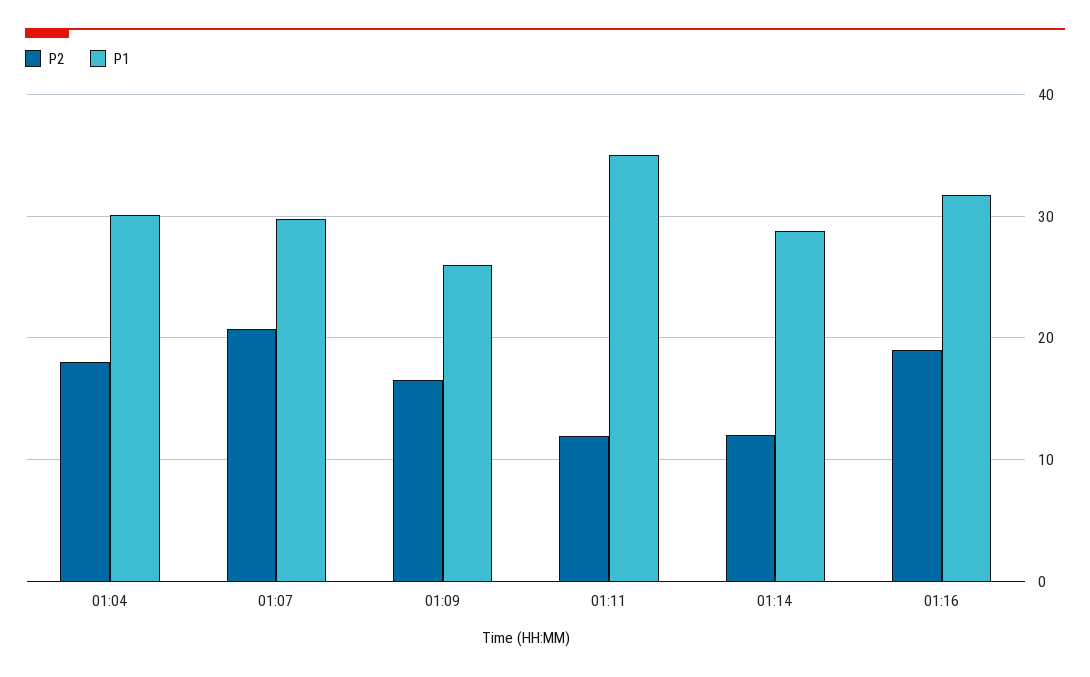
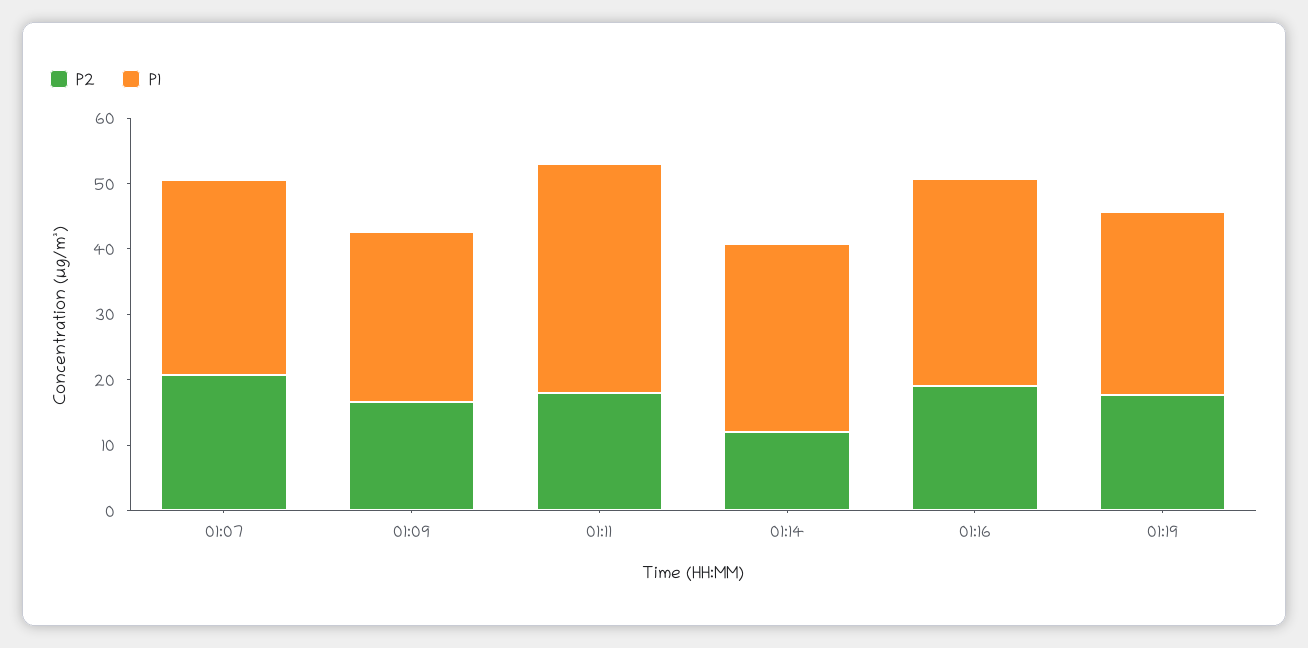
P2, 01:04: 18 -> none
P1, 01:04: 30 -> none
P2, 01:11: 12 -> 18
P2, 01:19: none -> 18
P1, 01:19: none -> 28

